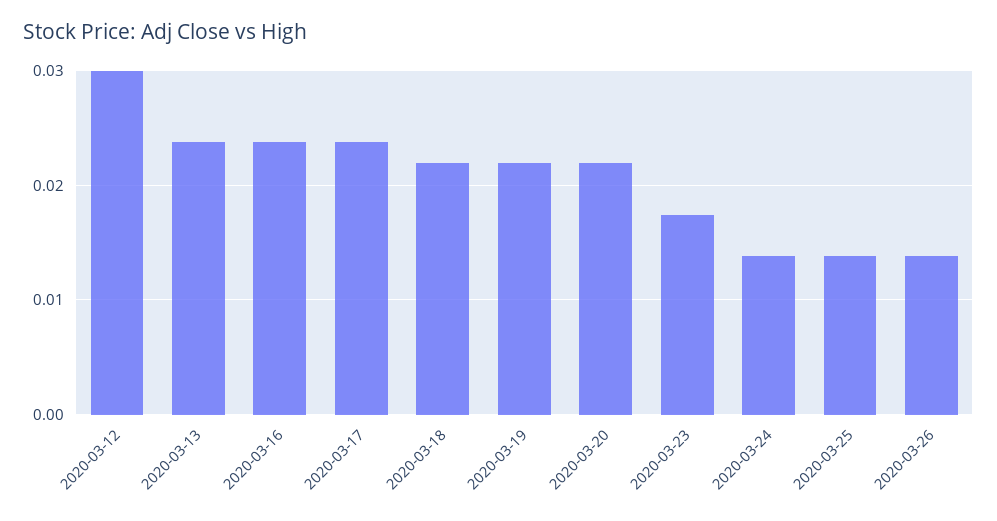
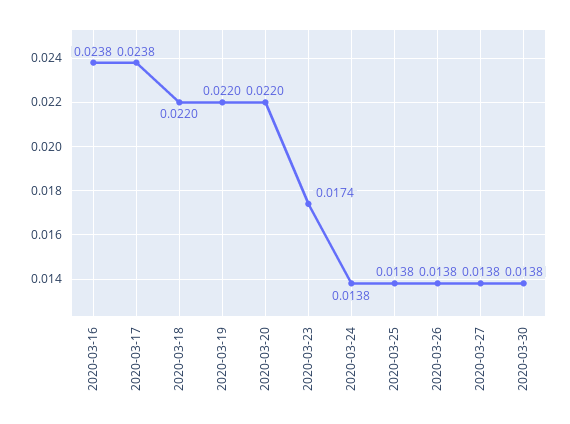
2020-03-12: 0.03 -> none
2020-03-13: 0.024 -> none
2020-03-27: none -> 0.0138
2020-03-30: none -> 0.0138

